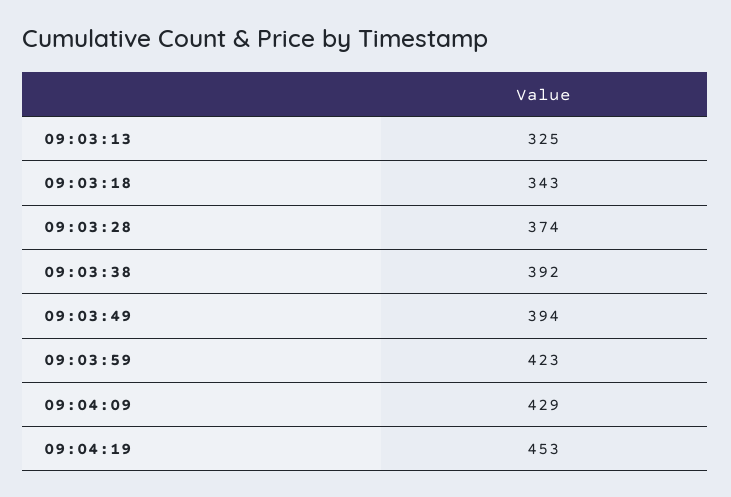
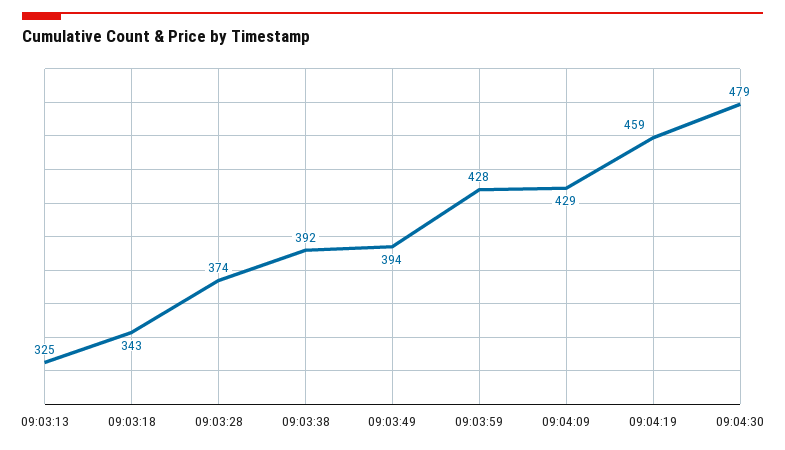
09:03:59: 423 -> 428
09:04:19: 453 -> 459
09:04:30: none -> 479

